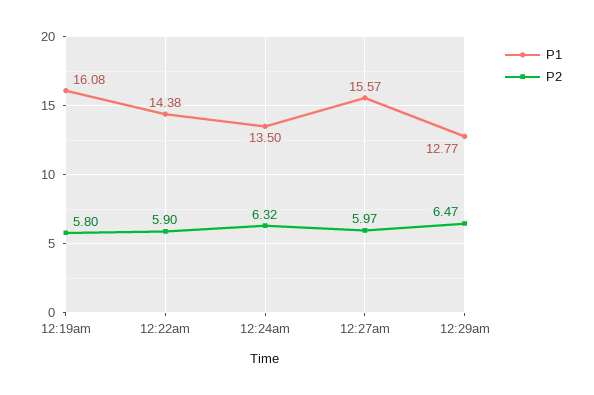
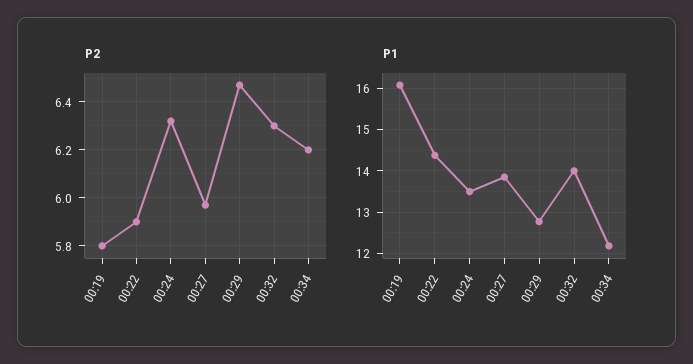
P1, 12:27am: 15.57 -> 13.8
P2, 00:32: none -> 6.3
P2, 00:34: none -> 6.2
P1, 00:32: none -> 14
P1, 00:34: none -> 12.2

